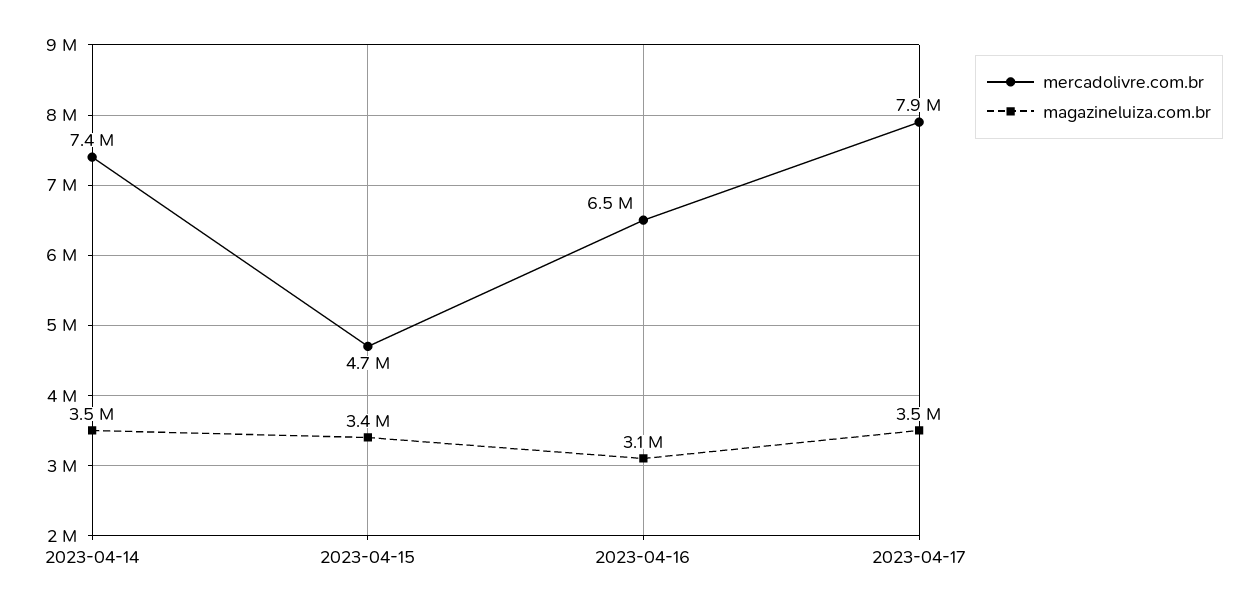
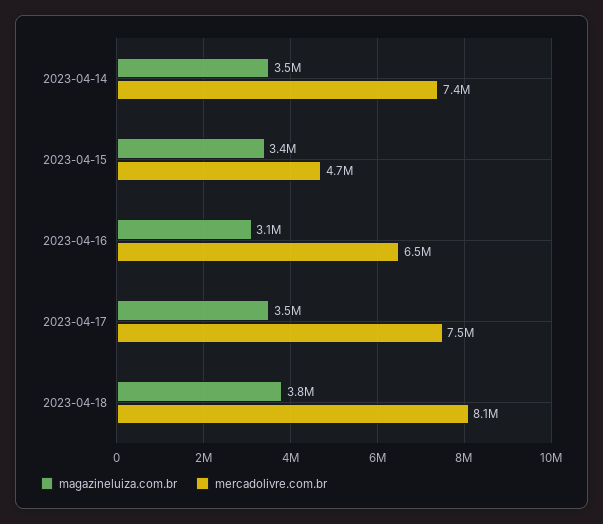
mercadolivre.com.br, 2023-04-17: 7900000 -> 7500000
magazineluiza.com.br, 2023-04-18: none -> 3800000
mercadolivre.com.br, 2023-04-18: none -> 8100000

